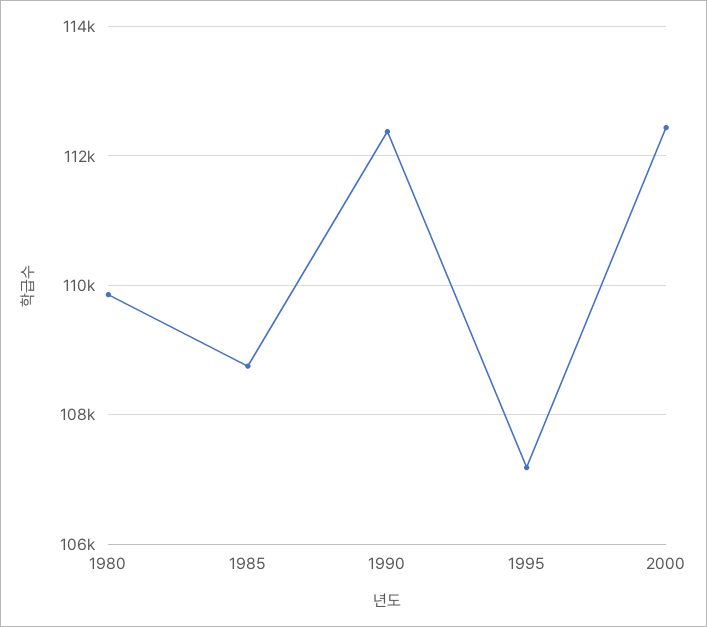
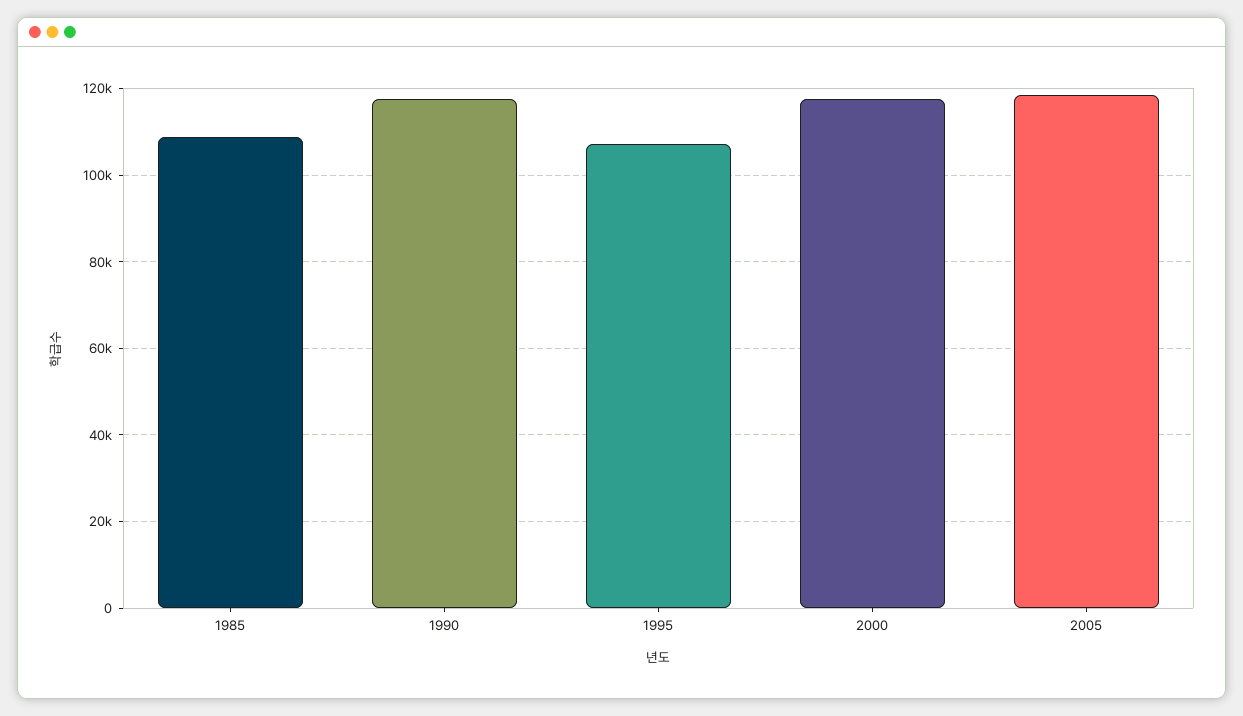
1980: 109800 -> none
1990: 112400 -> 118000
2000: 112400 -> 118000
2005: none -> 118000

